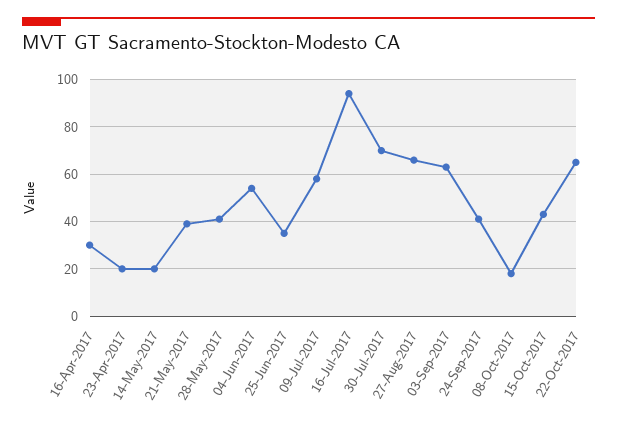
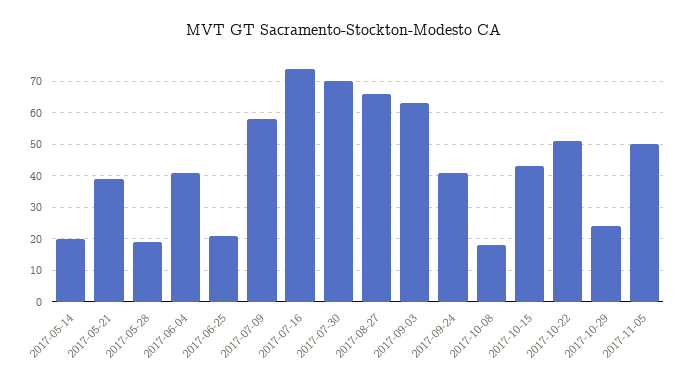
16-Apr-2017: 30 -> none
23-Apr-2017: 20 -> none
28-May-2017: 40 -> 20
04-Jun-2017: 55 -> 40
25-Jun-2017: 35 -> 20
16-Jul-2017: 95 -> 75
22-Oct-2017: 65 -> 50
2017-10-29: none -> 25
2017-11-05: none -> 50

